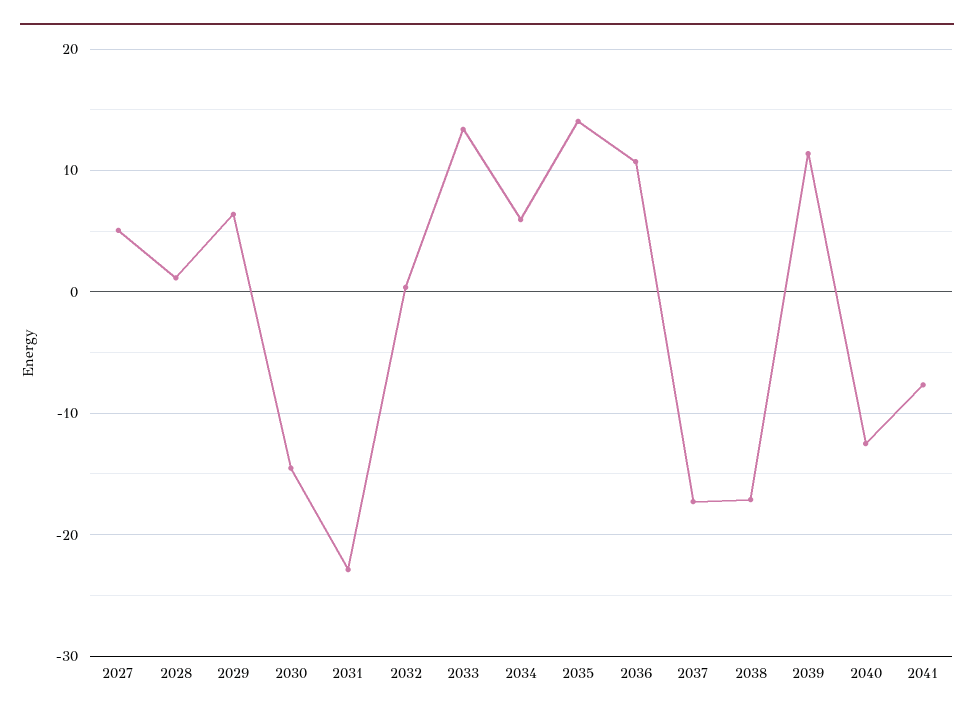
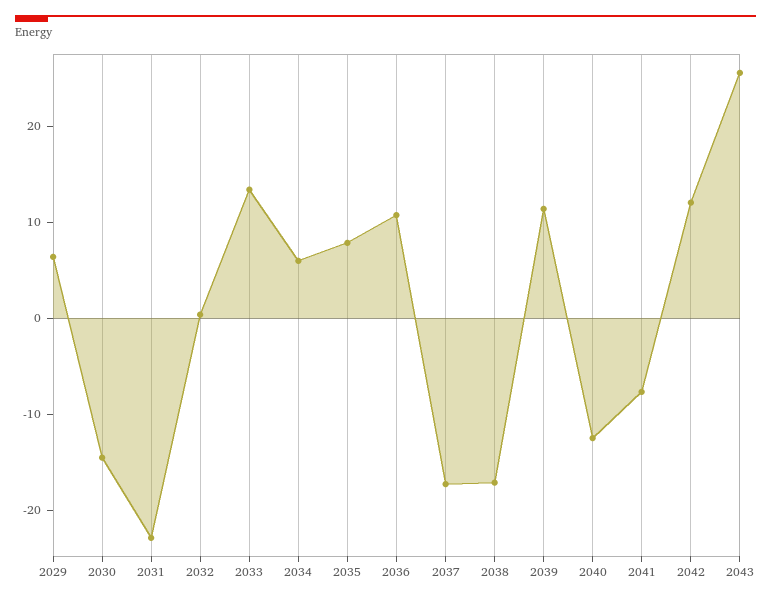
2027: 5 -> none
2028: 1 -> none
2035: 14 -> 8
2042: none -> 12
2043: none -> 26

